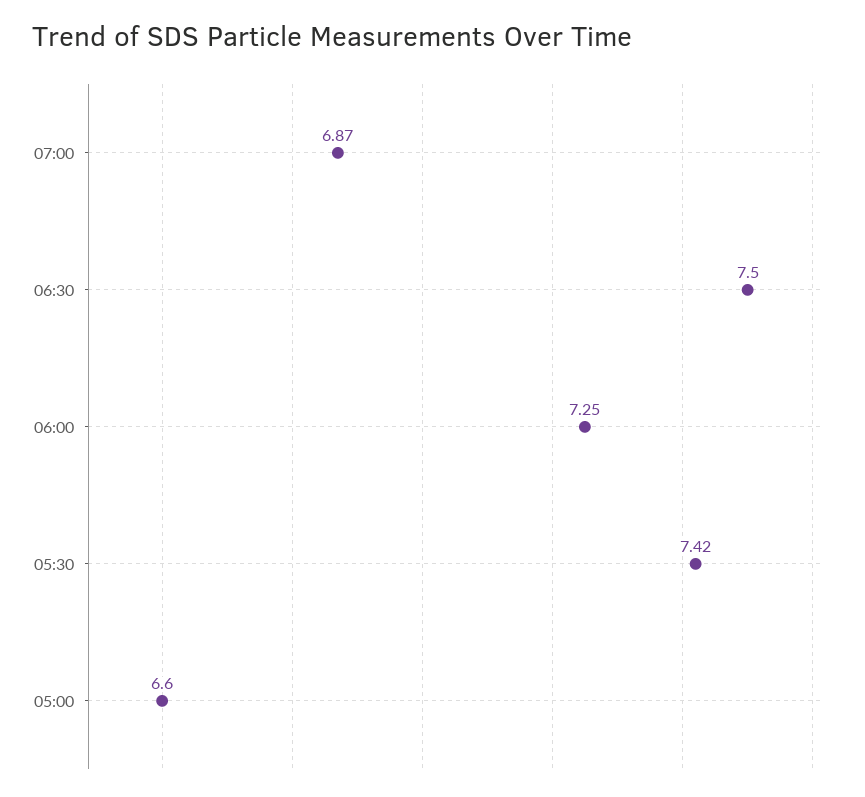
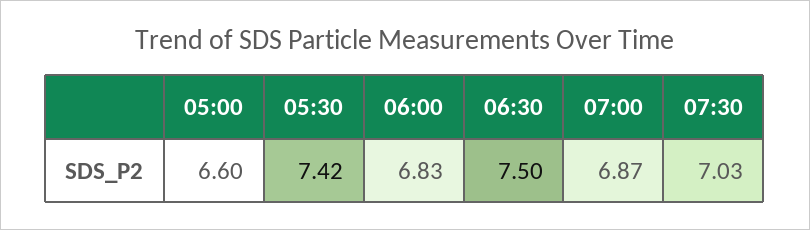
06:00: 7.25 -> 6.83
07:30: none -> 7.03

